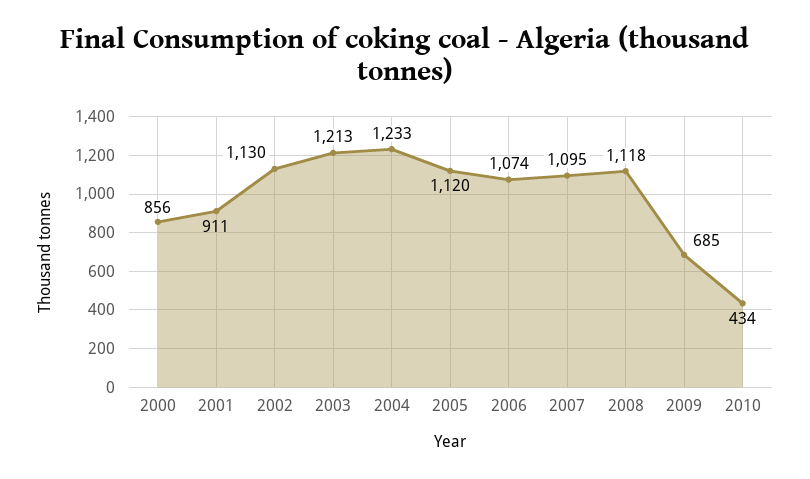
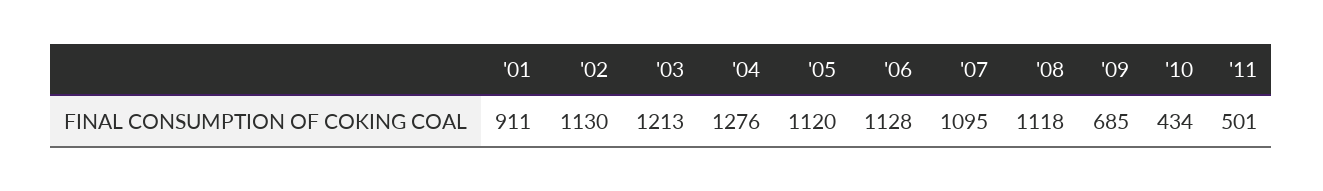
2000: 856 -> none
2004: 1233 -> 1276
2006: 1074 -> 1128
'11: none -> 501

